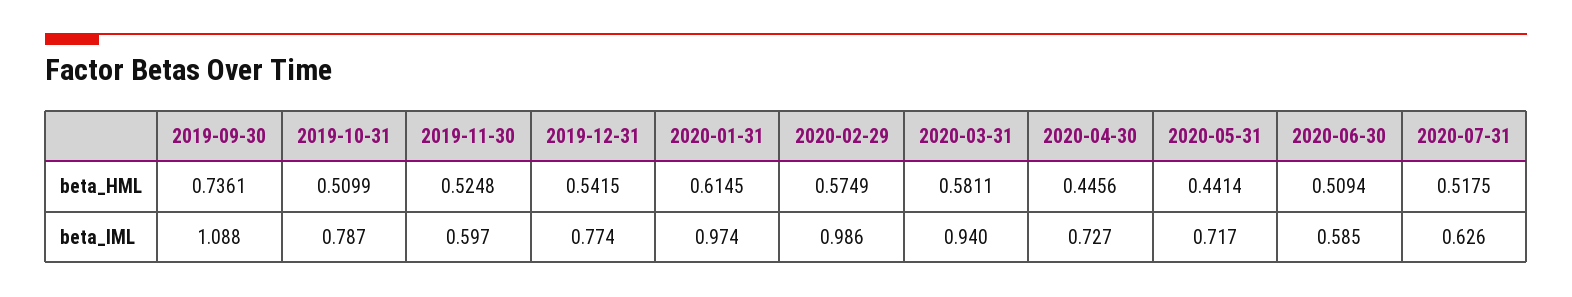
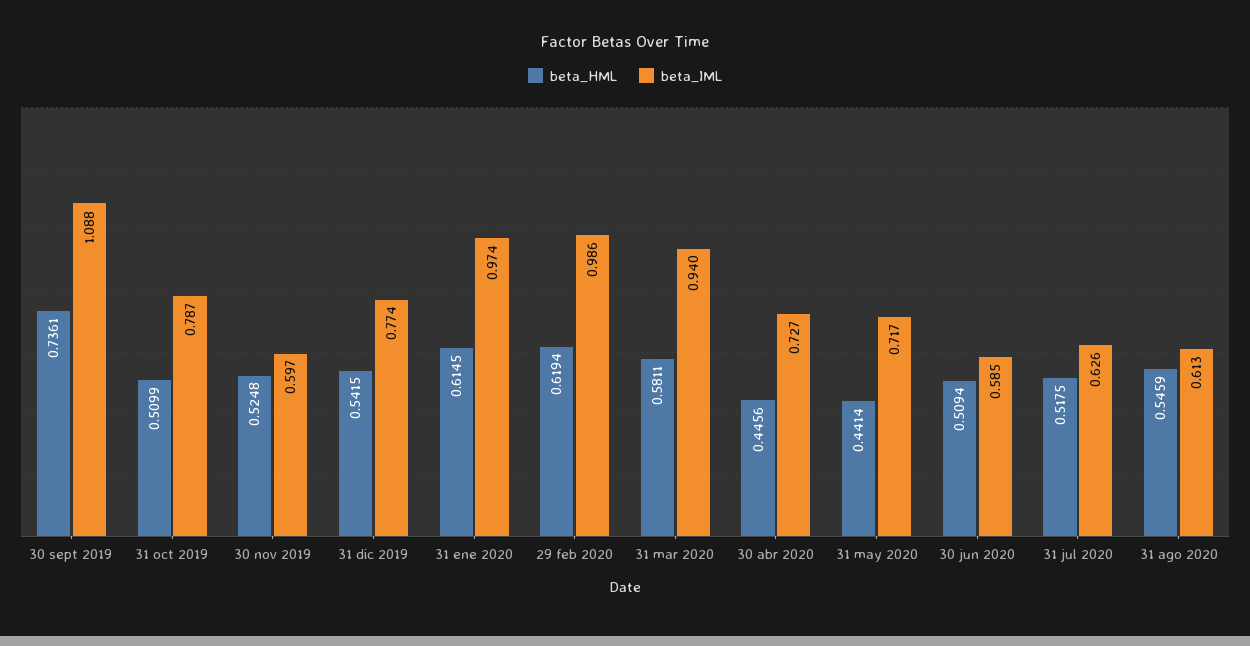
beta_HML, 2020-02-29: 0.5749 -> 0.6194
beta_HML, 31 ago 2020: none -> 0.5459
beta_IML, 31 ago 2020: none -> 0.613

